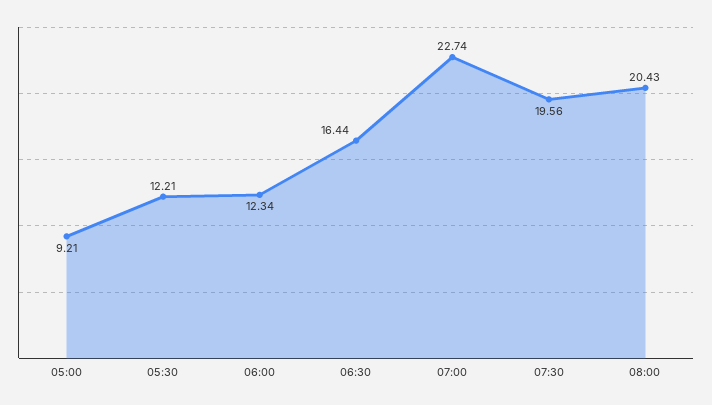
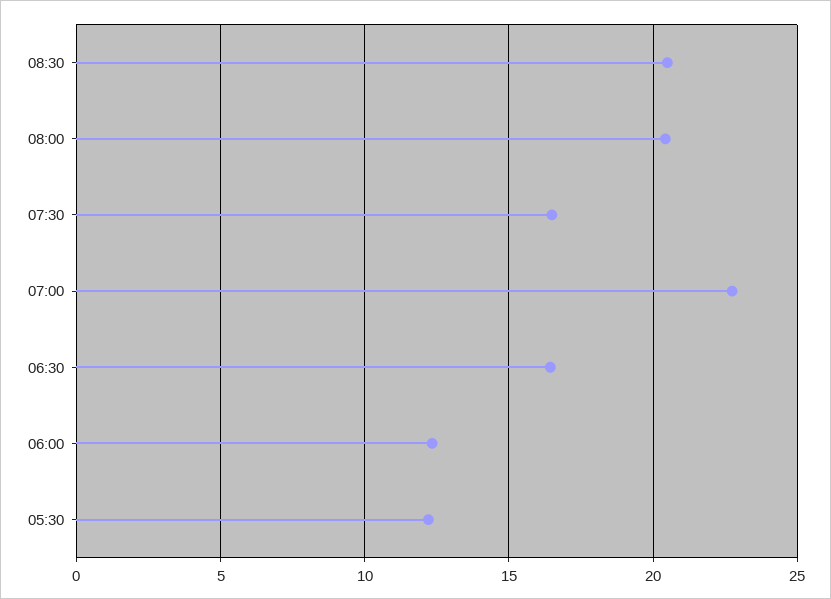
05:00: 9.21 -> none
07:30: 19.56 -> 16.5
08:30: none -> 20.5

